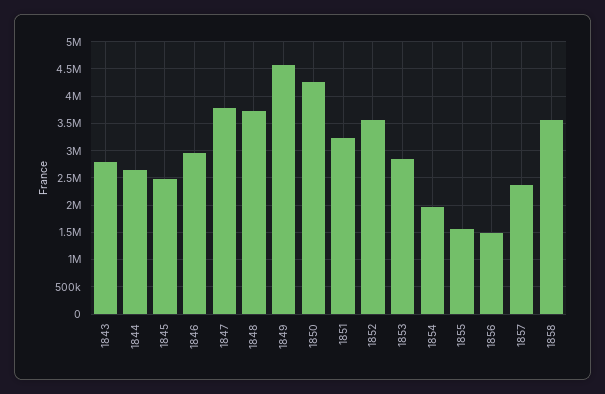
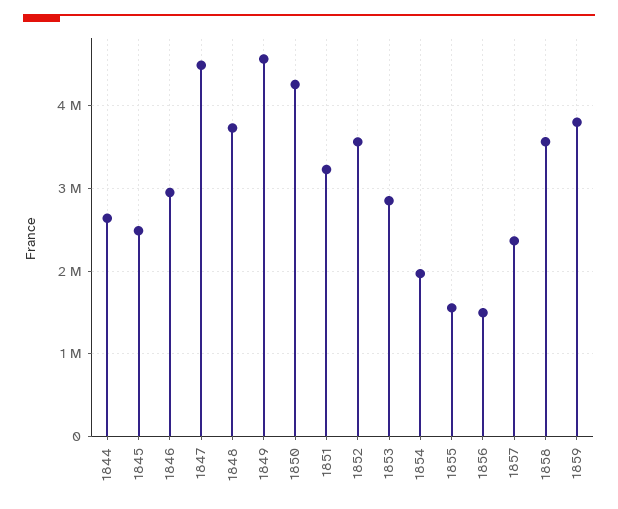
1843: 2750000 -> none
1847: 3750000 -> 4500000
1859: none -> 3800000

